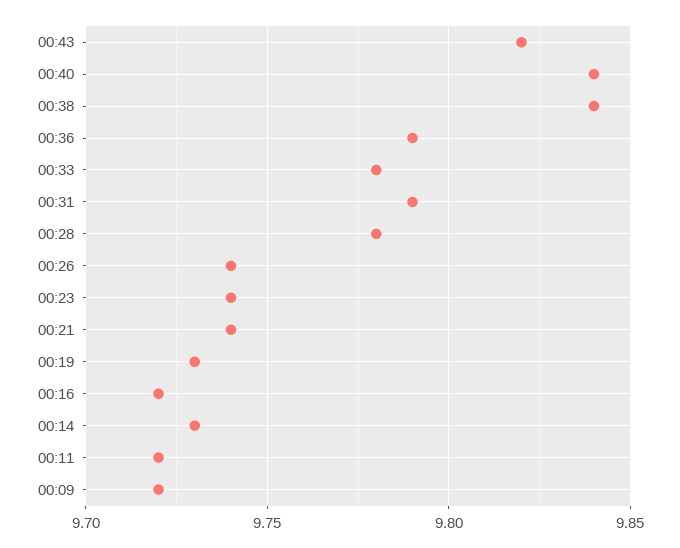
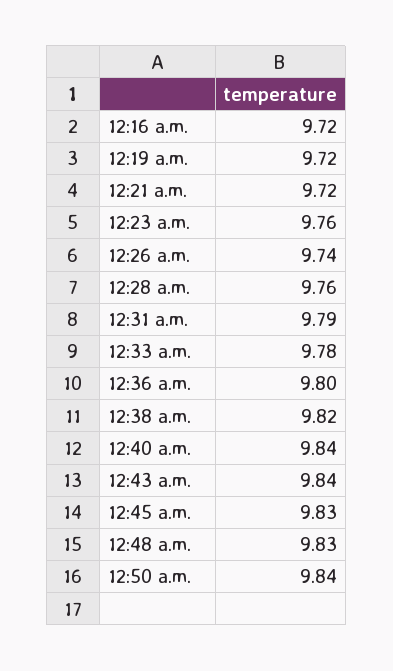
00:43: 9.82 -> 9.84
00:38: 9.84 -> 9.82
00:36: 9.79 -> 9.8
00:28: 9.78 -> 9.76
00:23: 9.74 -> 9.76
00:21: 9.74 -> 9.72
00:19: 9.73 -> 9.72
00:14: 9.73 -> none
00:11: 9.72 -> none
00:09: 9.72 -> none
12:45 a.m.: none -> 9.83
12:48 a.m.: none -> 9.83
12:50 a.m.: none -> 9.84

